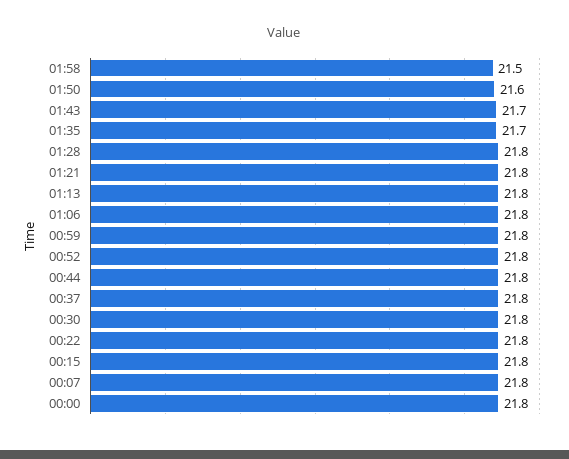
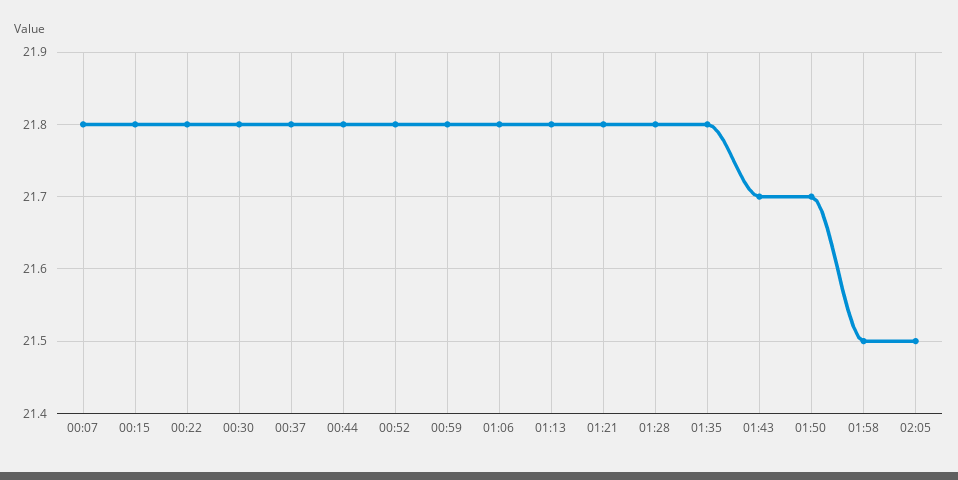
01:50: 21.6 -> 21.7
01:35: 21.7 -> 21.8
00:00: 21.8 -> none
02:05: none -> 21.5

